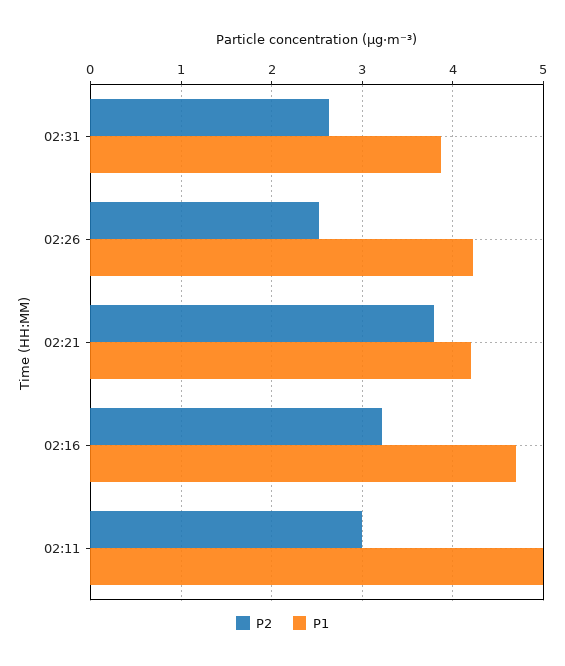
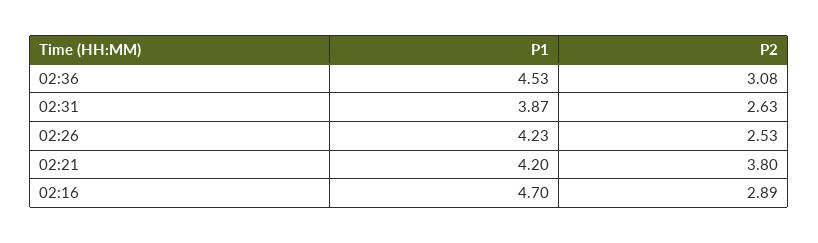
P2, 02:16: 3.2 -> 2.89
P2, 02:11: 3 -> none
P1, 02:11: 5 -> none
P1, 02:36: none -> 4.53
P2, 02:36: none -> 3.08

